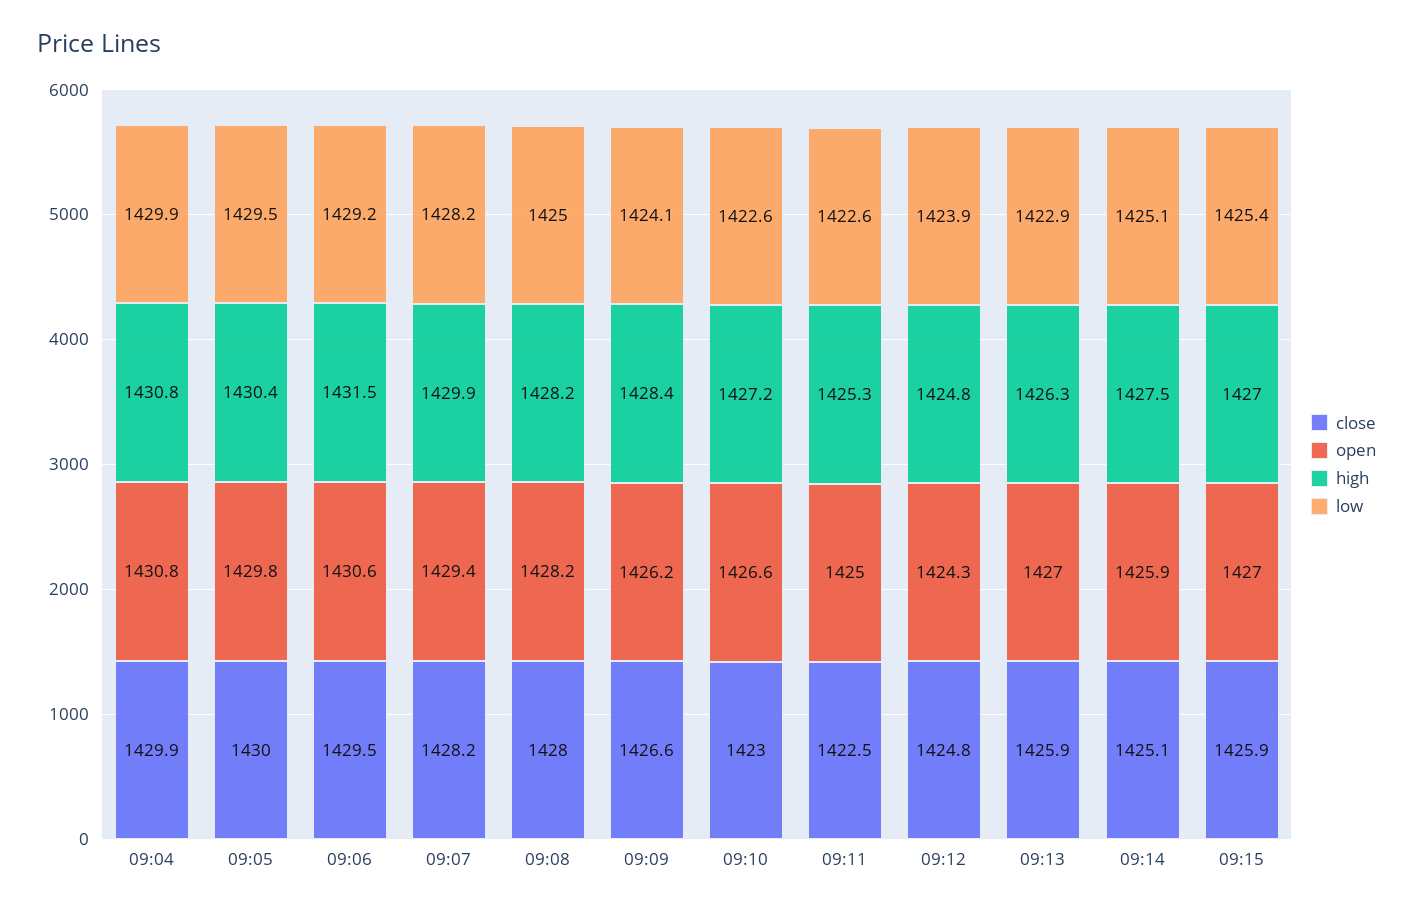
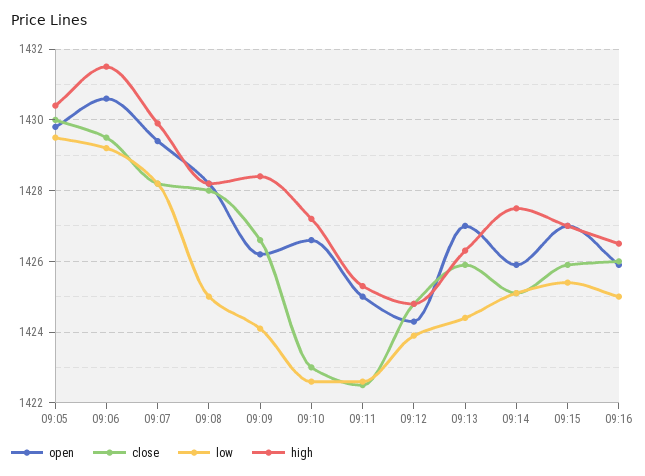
close, 09:04: 1429.9 -> none
open, 09:04: 1430.8 -> none
high, 09:04: 1430.8 -> none
low, 09:04: 1429.9 -> none
low, 09:13: 1422.9 -> 1424.5
open, 09:16: none -> 1426
close, 09:16: none -> 1426
low, 09:16: none -> 1425
high, 09:16: none -> 1426.5

